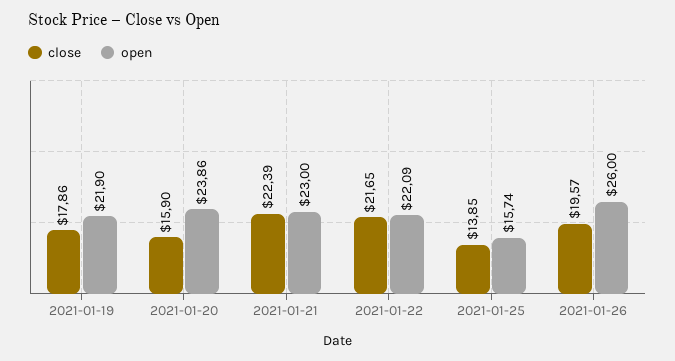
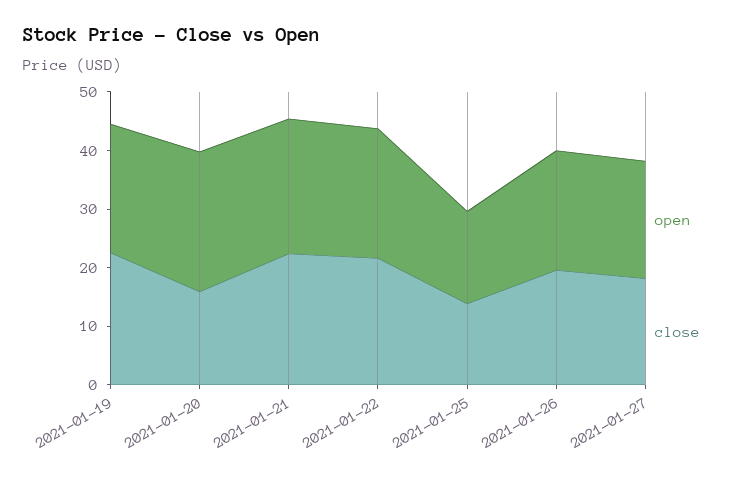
close, 2021-01-19: 17.86 -> 22
open, 2021-01-26: 26 -> 20
open, 2021-01-27: none -> 20
close, 2021-01-27: none -> 18

